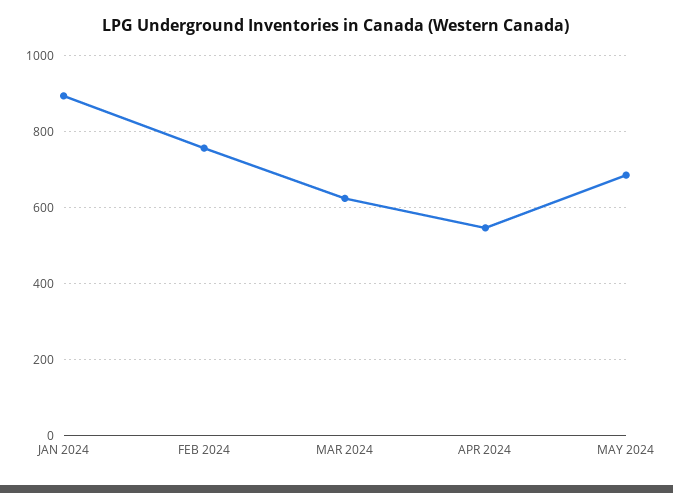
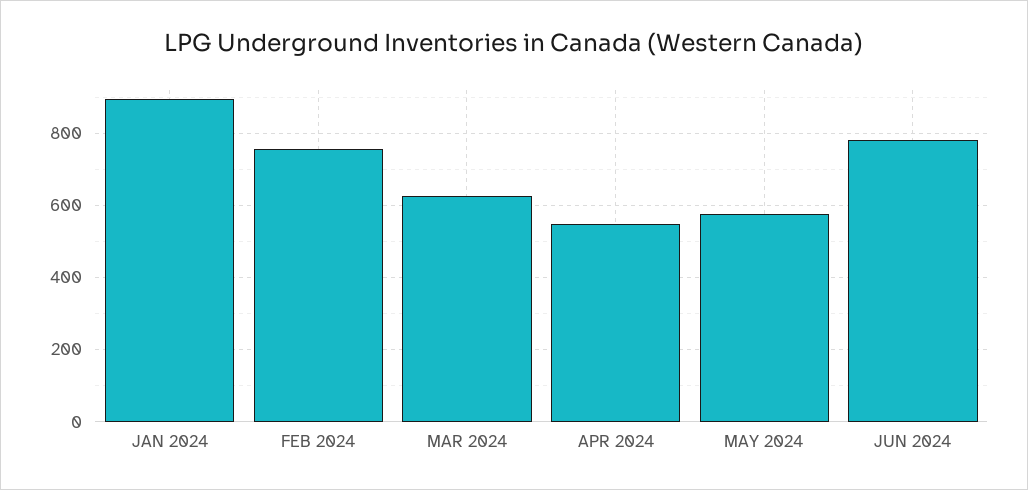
MAY 2024: 680 -> 580
JUN 2024: none -> 780

